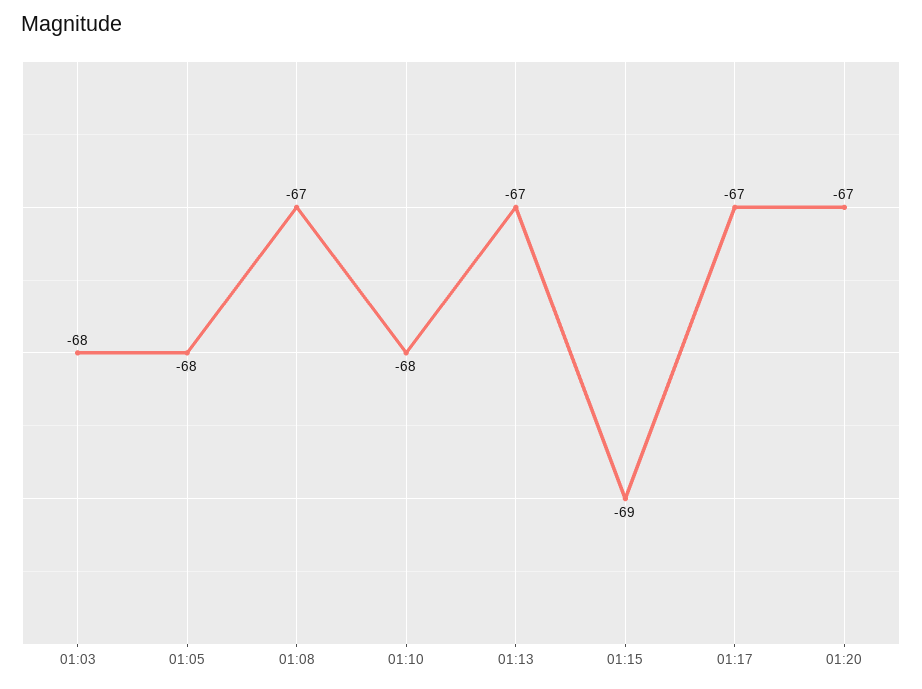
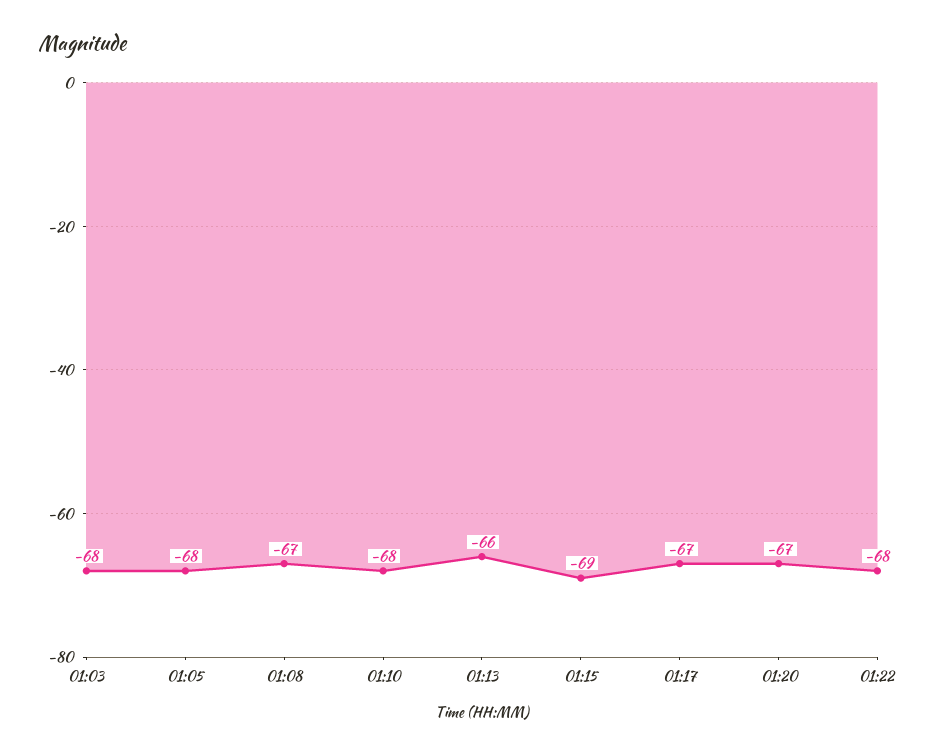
01:13: -67 -> -66
01:22: none -> -68

